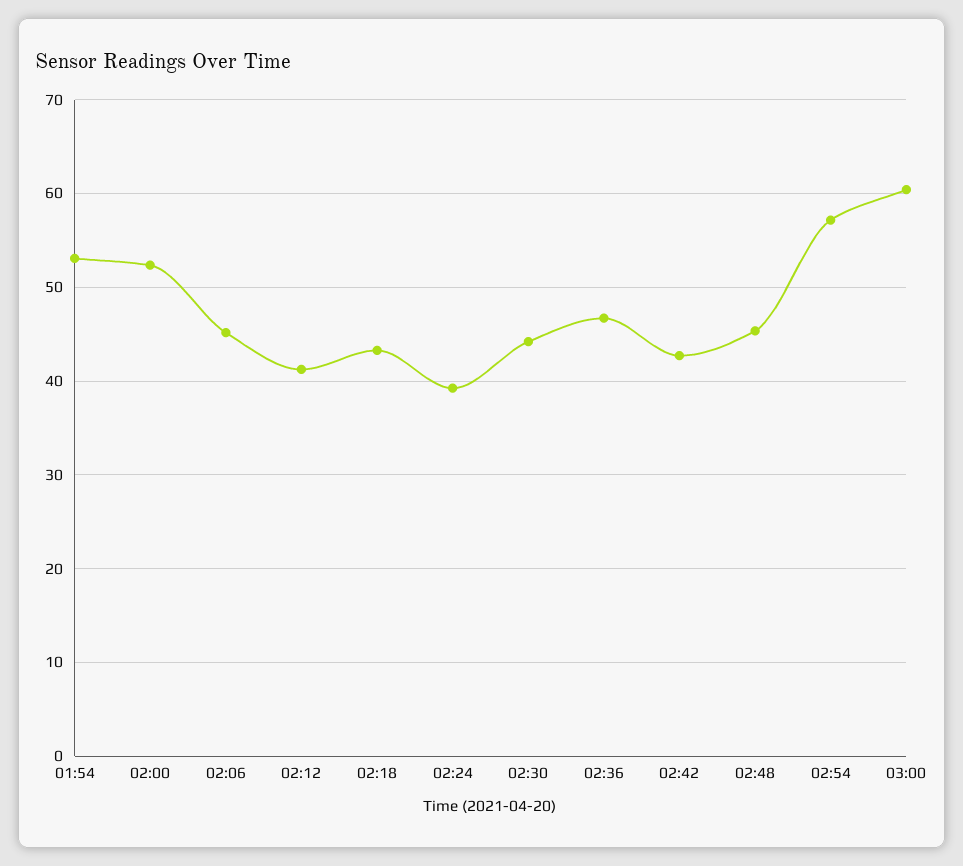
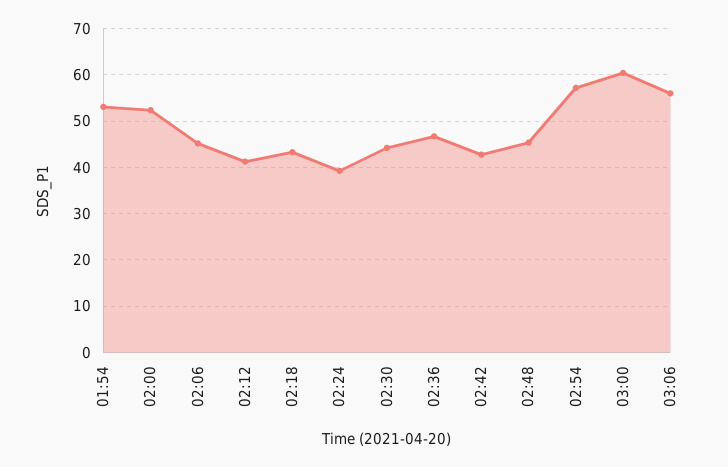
03:06: none -> 56

